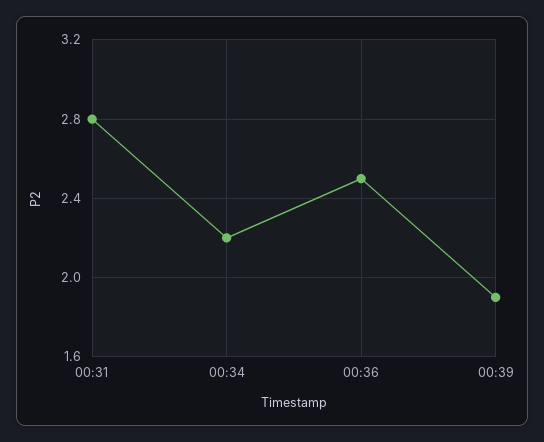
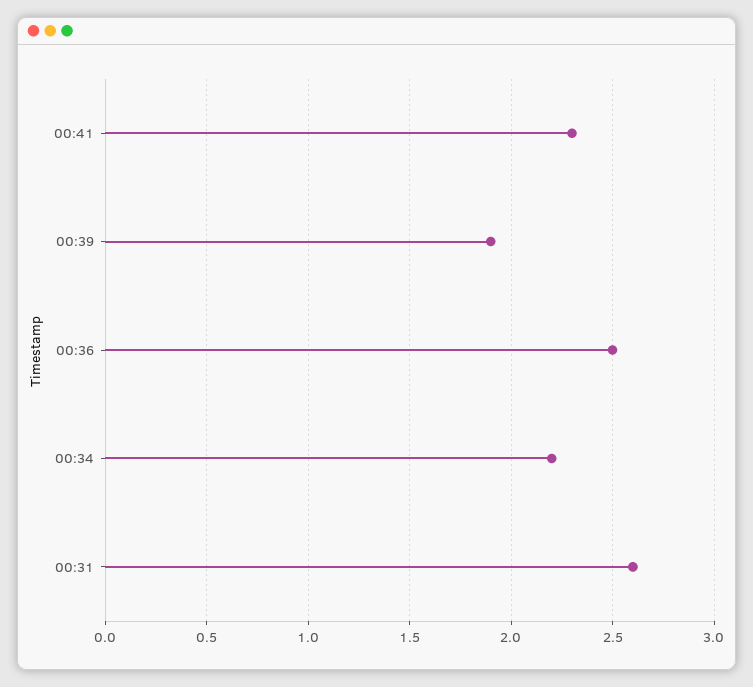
00:31: 2.8 -> 2.6
00:41: none -> 2.3

